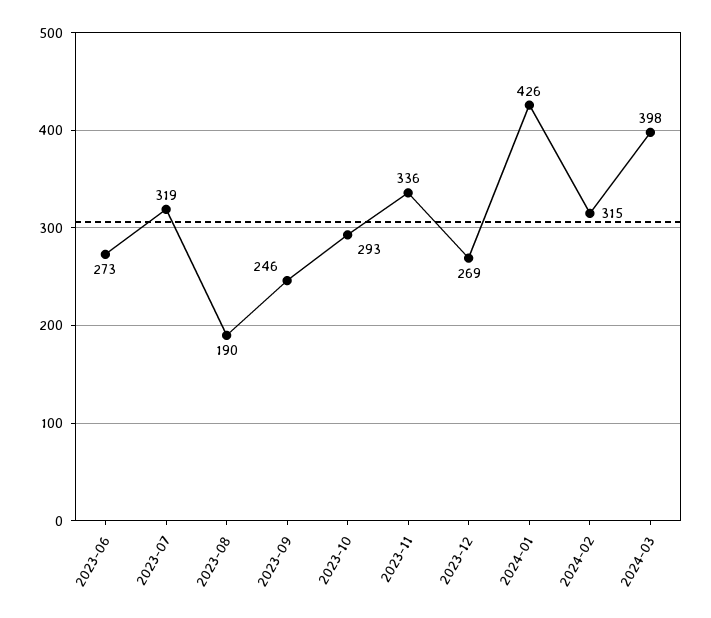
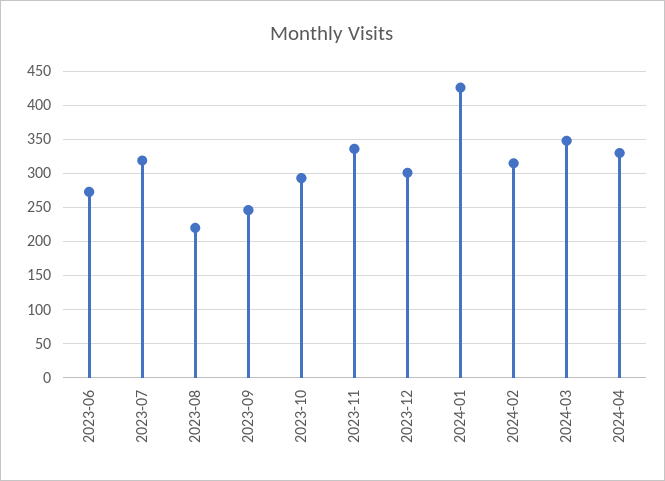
2023-08: 190 -> 220
2023-12: 269 -> 300
2024-03: 398 -> 350
2024-04: none -> 330

